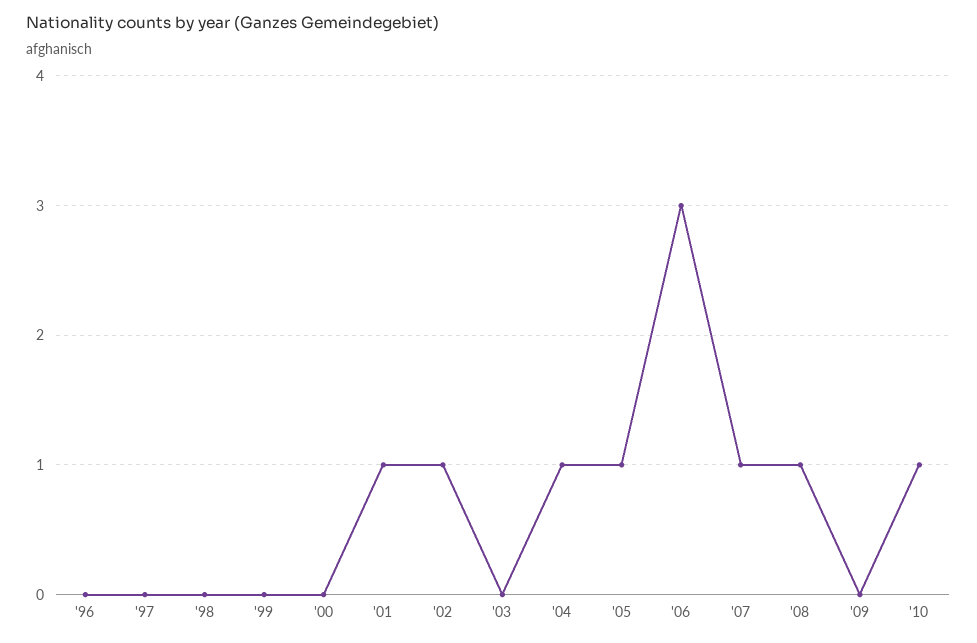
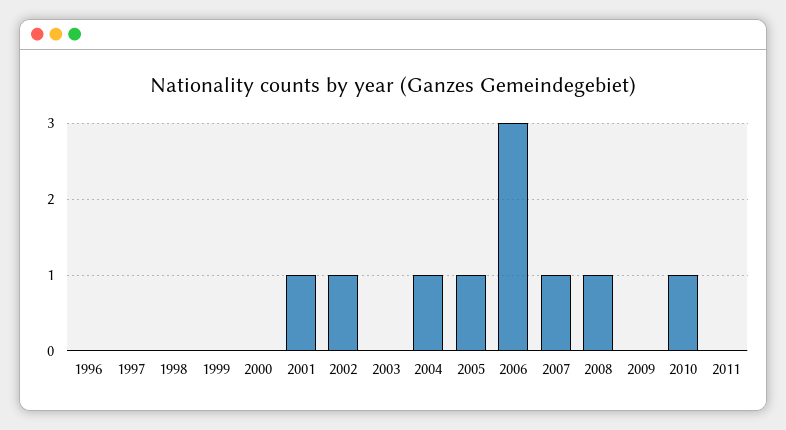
2011: none -> 0

